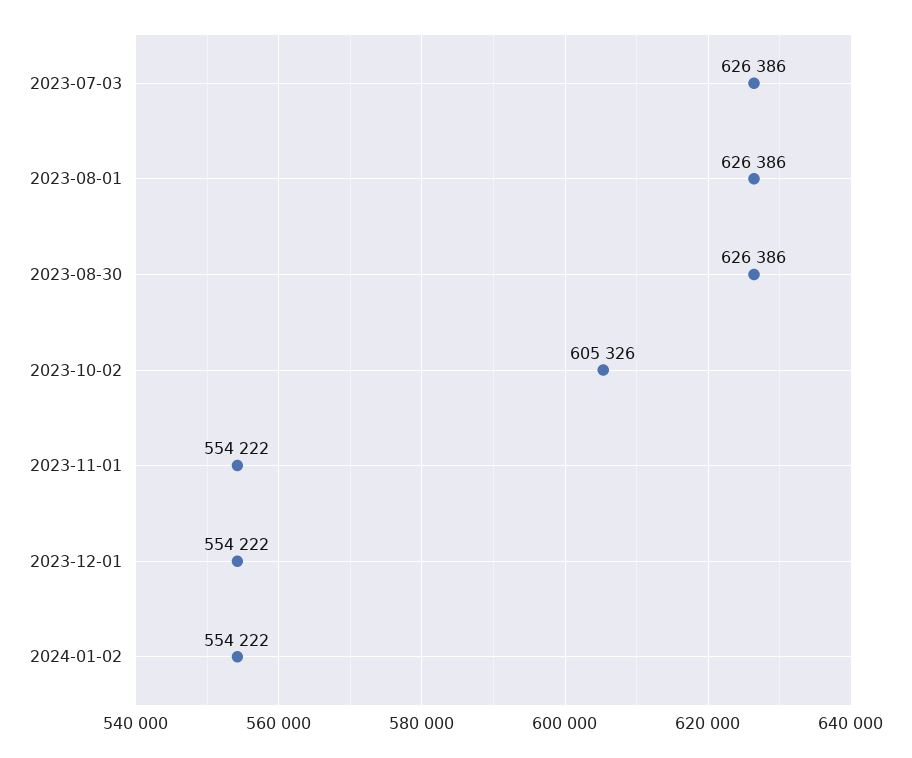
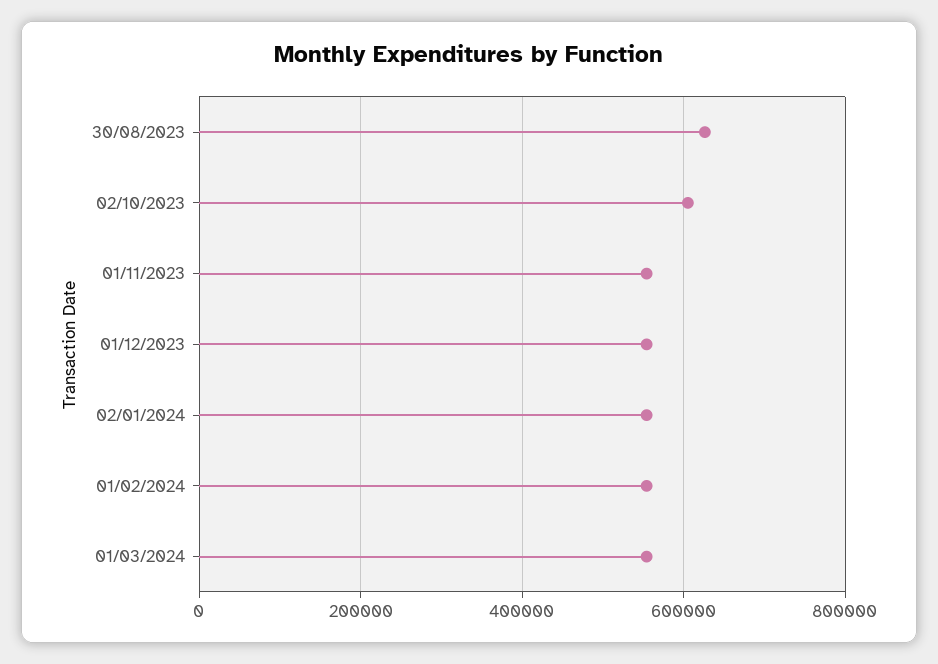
2023-07-03: 626386 -> none
2023-08-01: 626386 -> none
01/02/2024: none -> 560000
01/03/2024: none -> 560000

